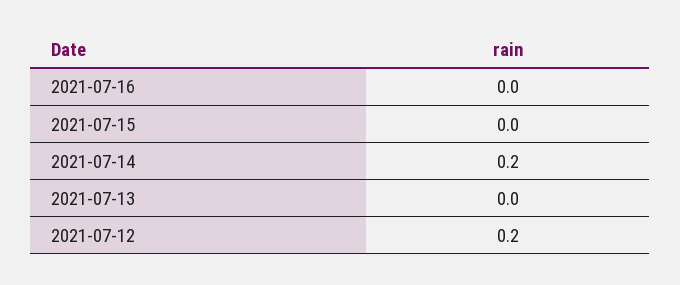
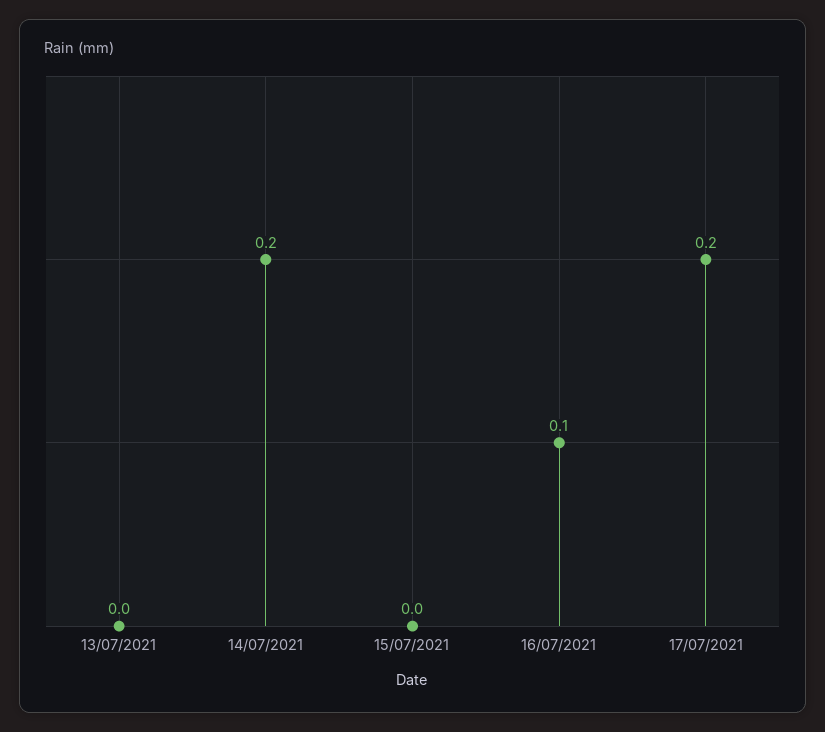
2021-07-16: 0 -> 0.1
2021-07-12: 0.2 -> none
17/07/2021: none -> 0.2

